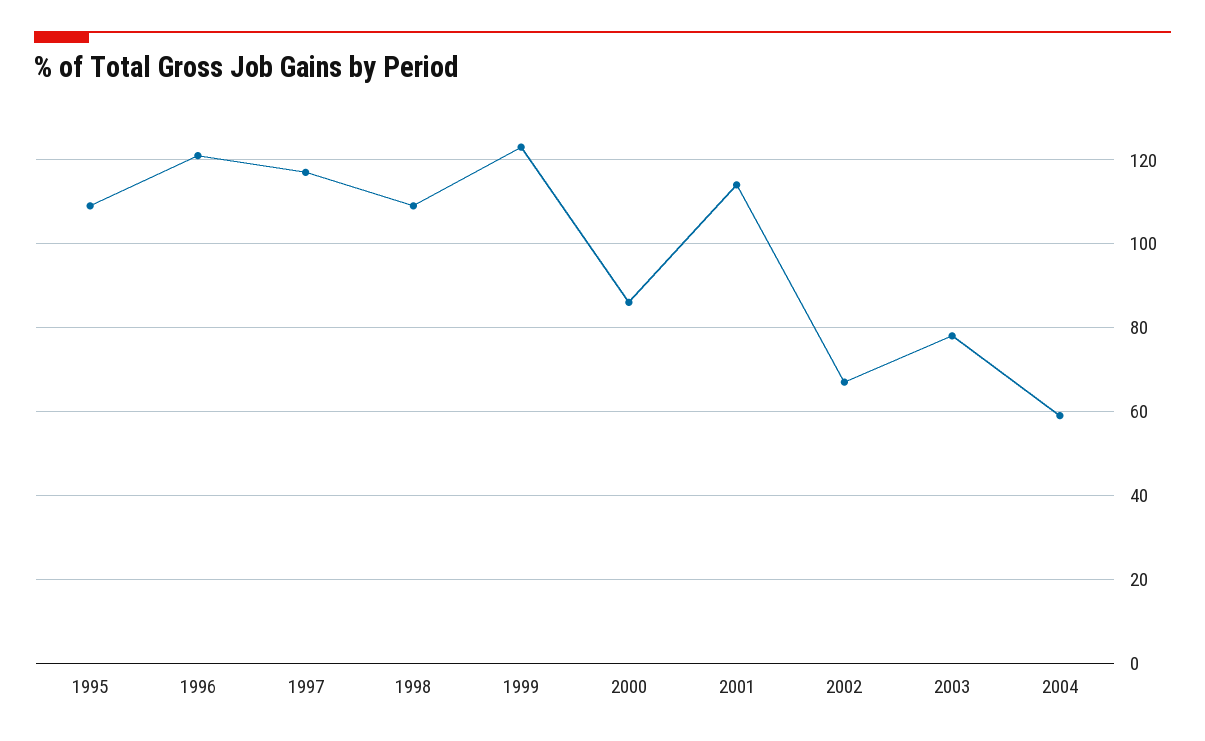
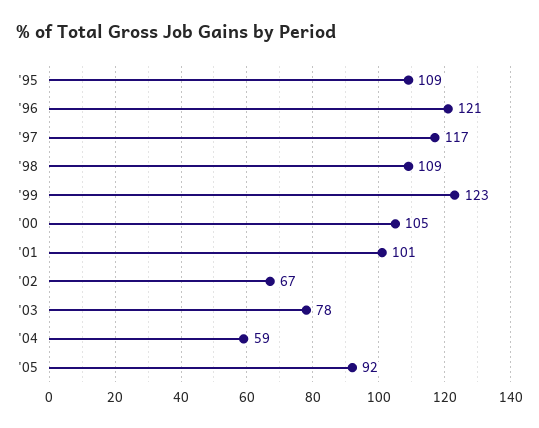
2000: 85 -> 105
2001: 115 -> 101
'05: none -> 92

